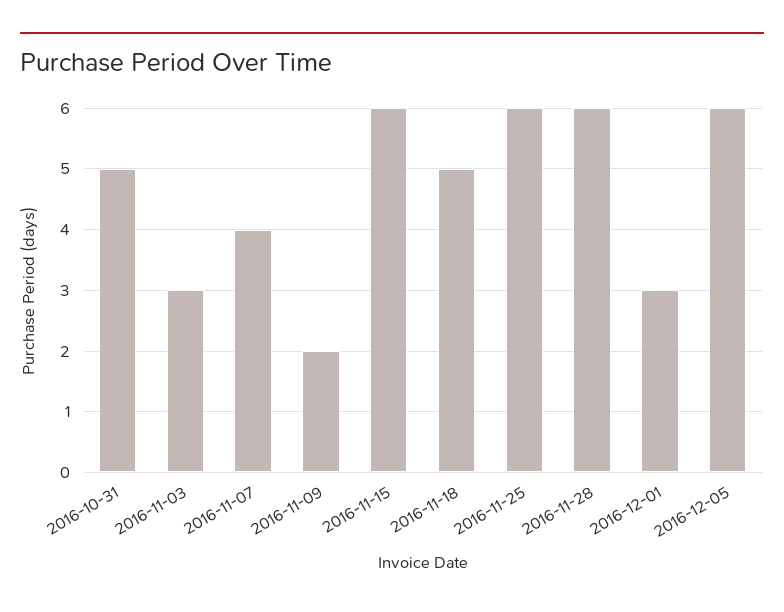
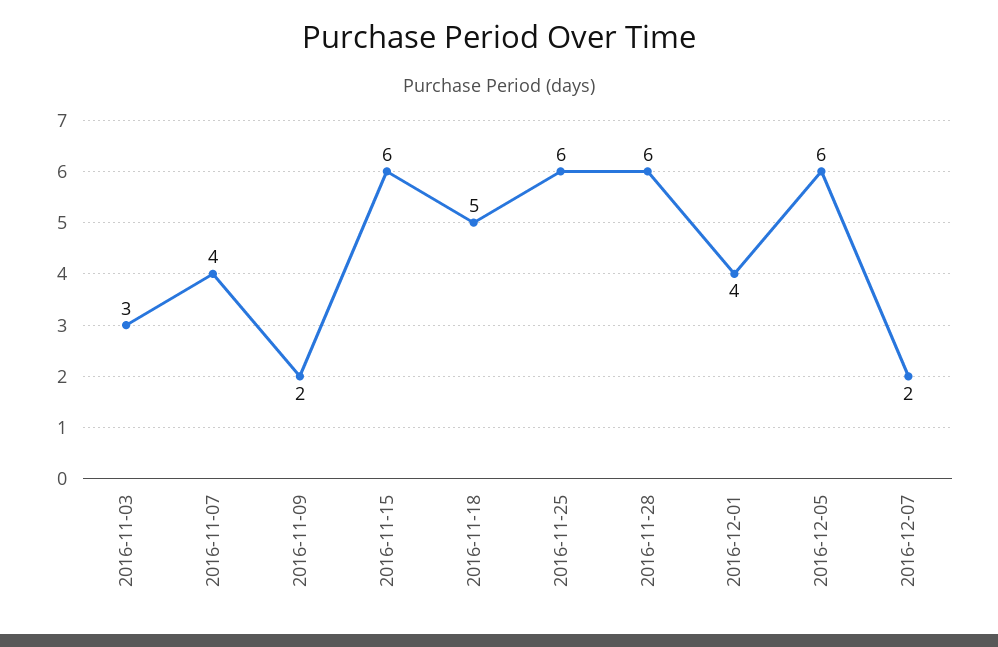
2016-10-31: 5 -> none
2016-12-01: 3 -> 4
2016-12-07: none -> 2

